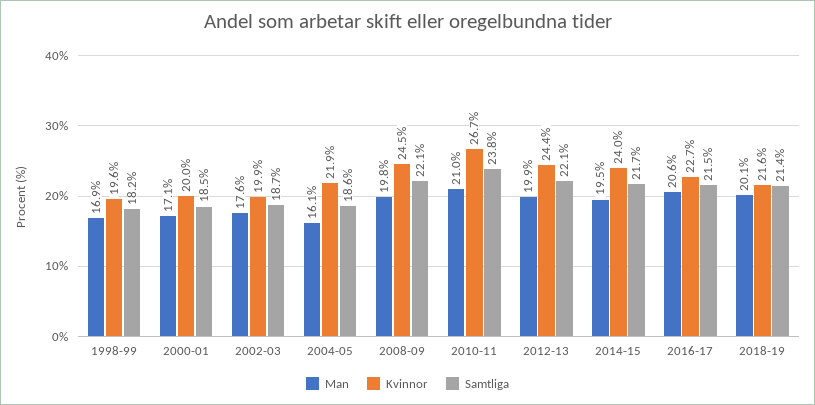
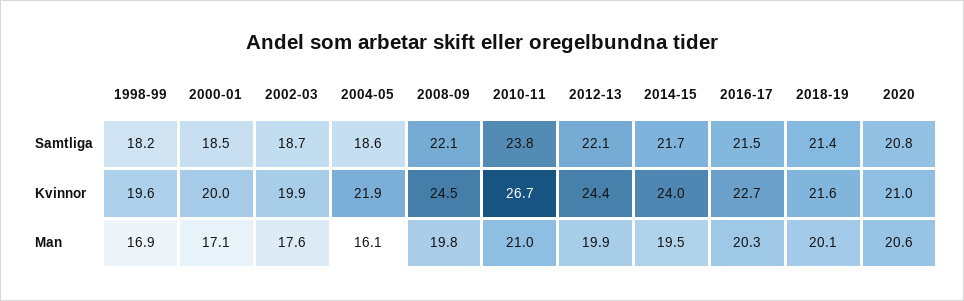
Man, 2016-17: 20.6 -> 20.3
Samtliga, 2020: none -> 20.8
Kvinnor, 2020: none -> 21
Man, 2020: none -> 20.6

